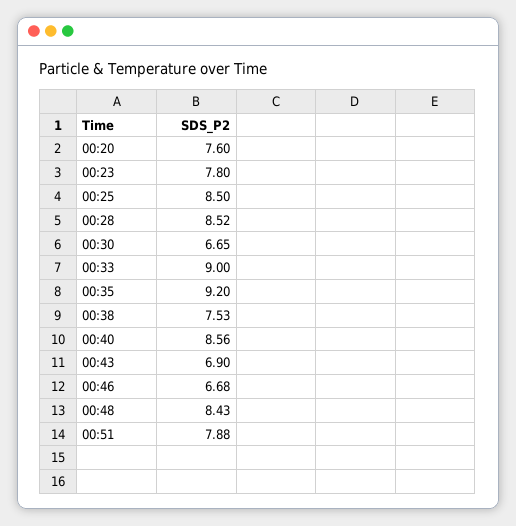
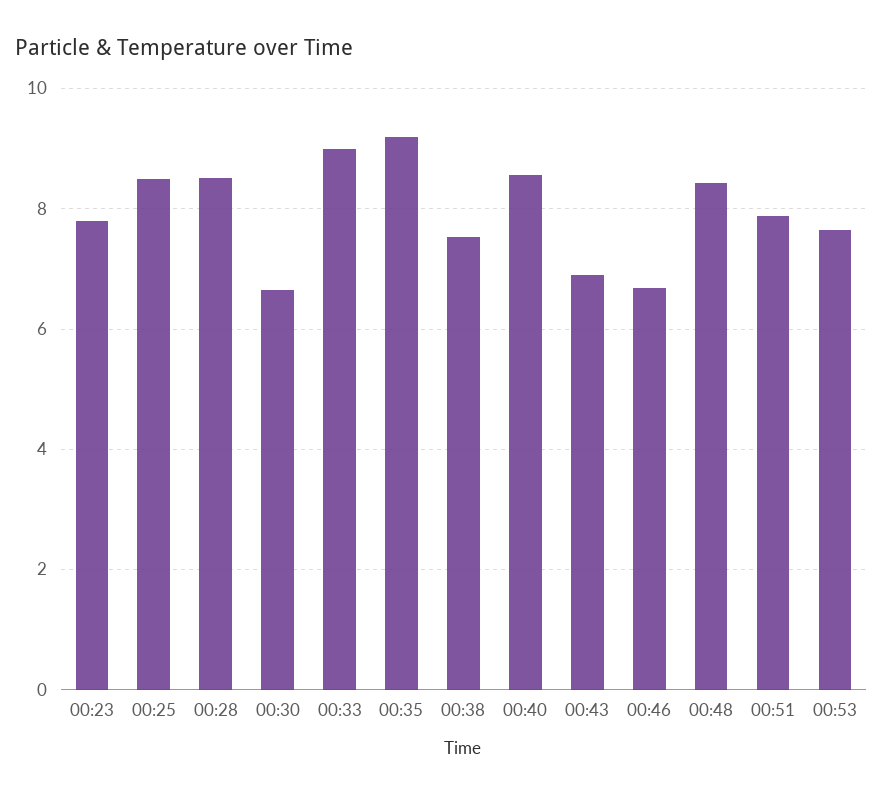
00:20: 7.6 -> none
00:53: none -> 7.6

